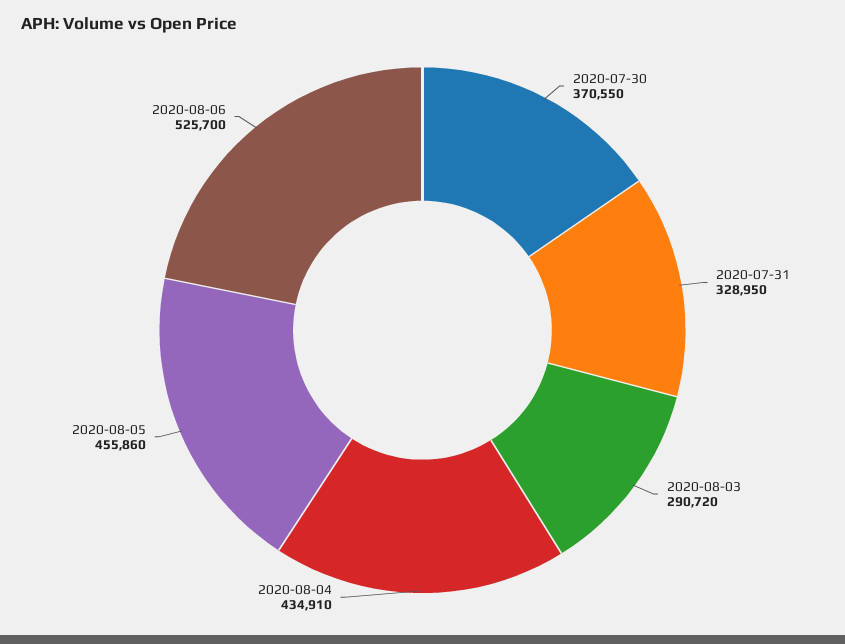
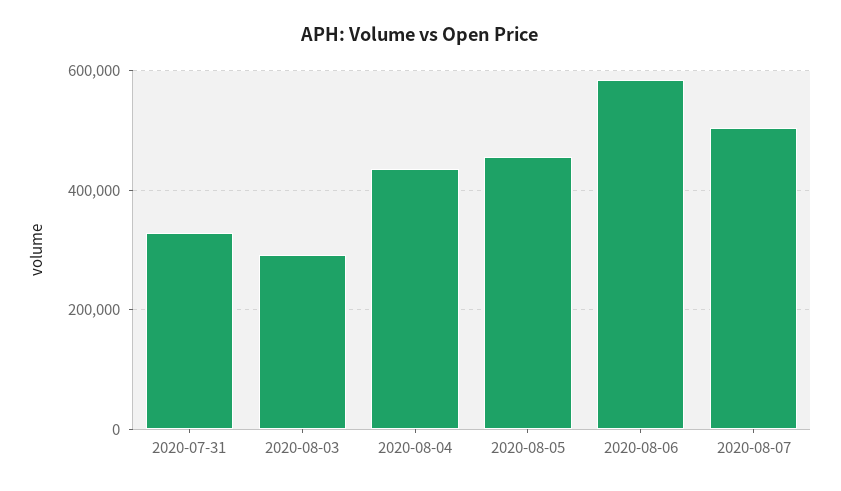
2020-07-30: 370550 -> none
2020-08-06: 525700 -> 580000
2020-08-07: none -> 500000

